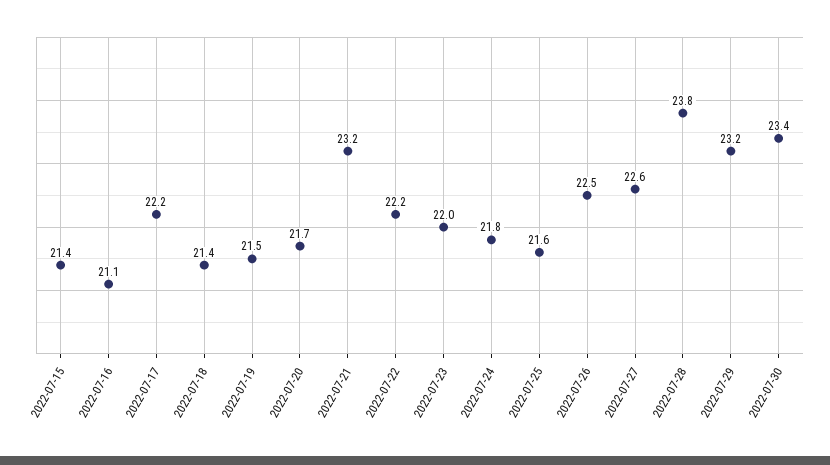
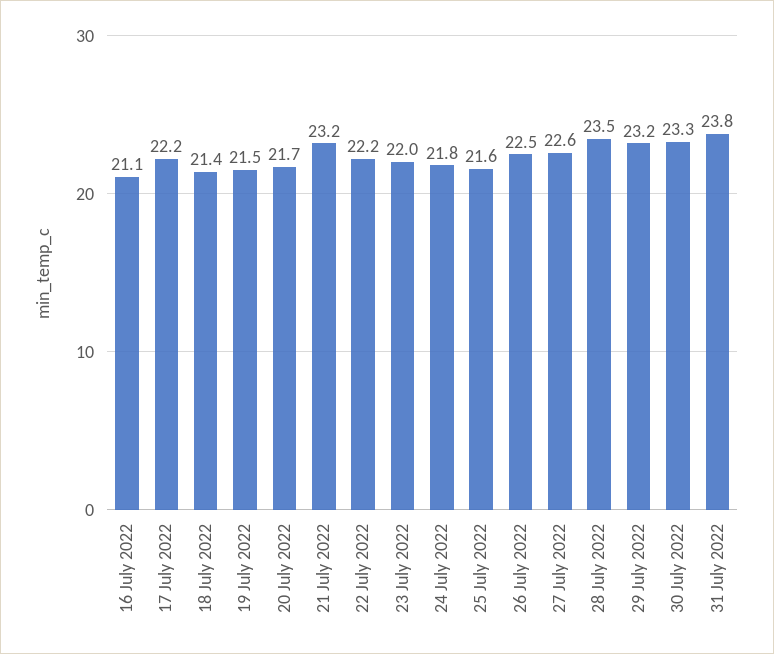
2022-07-15: 21.4 -> none
2022-07-28: 23.8 -> 23.5
2022-07-30: 23.4 -> 23.3
31 July 2022: none -> 23.8

